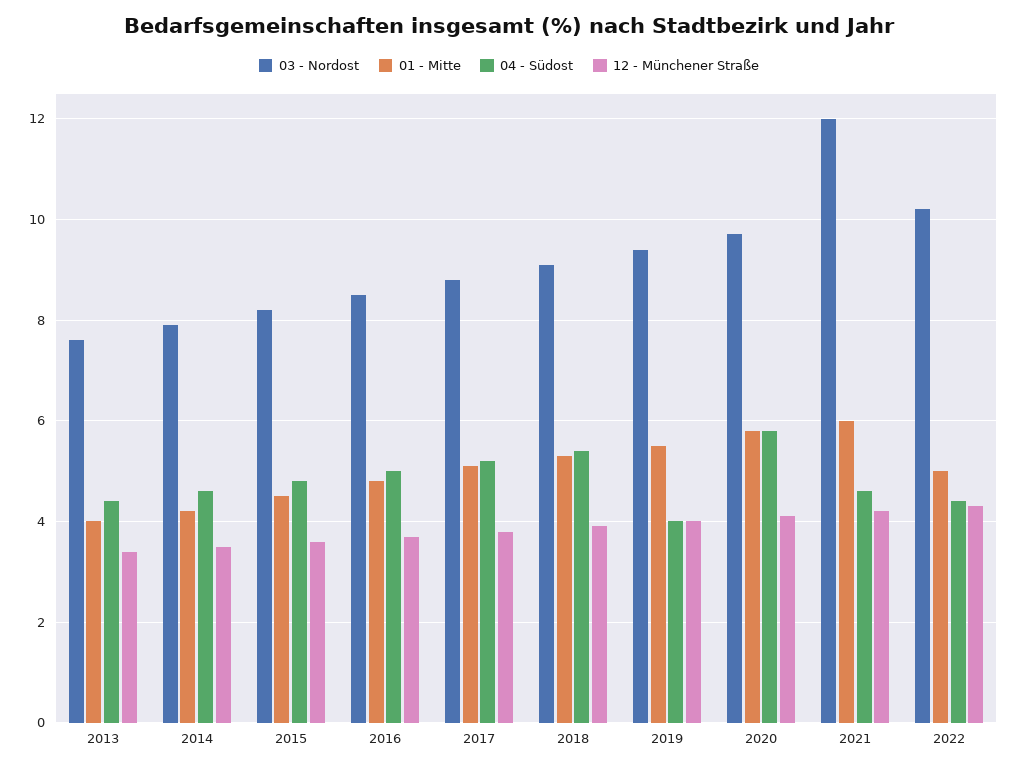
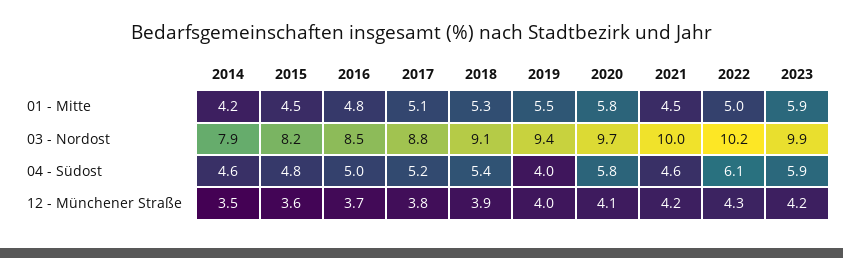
03 - Nordost, 2013: 7.5 -> none
01 - Mitte, 2013: 4 -> none
04 - Südost, 2013: 4.5 -> none
12 - Münchener Straße, 2013: 3.5 -> none
03 - Nordost, 2021: 12 -> 10
01 - Mitte, 2021: 6 -> 4.5
04 - Südost, 2022: 4.5 -> 6.1
01 - Mitte, 2023: none -> 5.9
03 - Nordost, 2023: none -> 9.9
04 - Südost, 2023: none -> 5.9
12 - Münchener Straße, 2023: none -> 4.2

